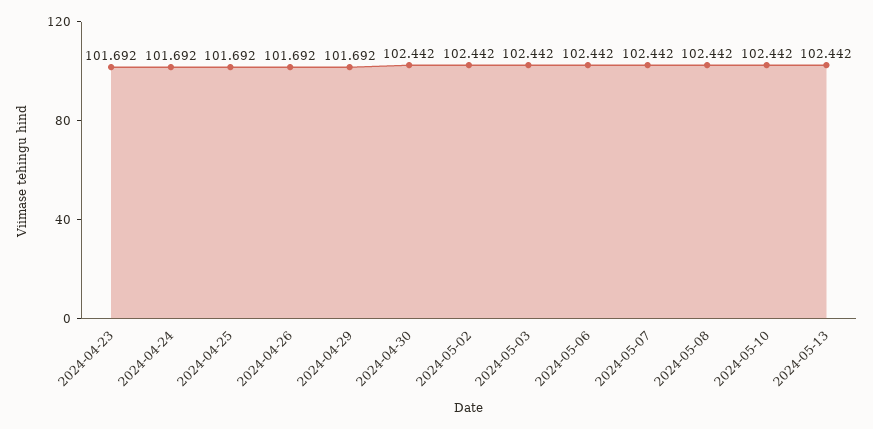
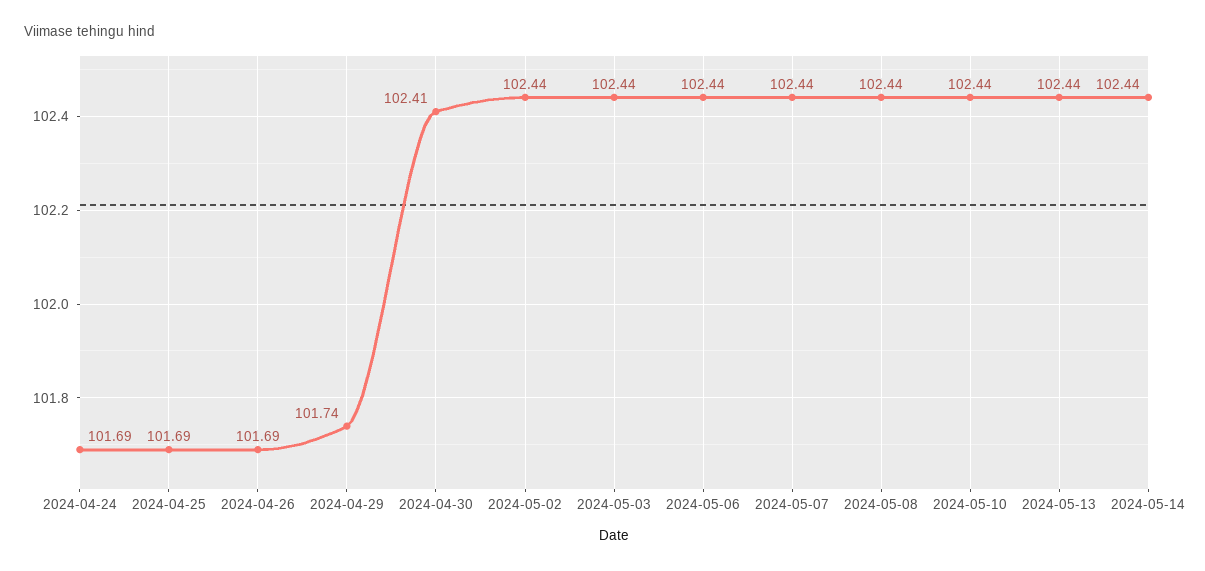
2024-04-23: 101.692 -> none
2024-04-29: 101.692 -> 101.74
2024-04-30: 102.442 -> 102.41
2024-05-14: none -> 102.44

